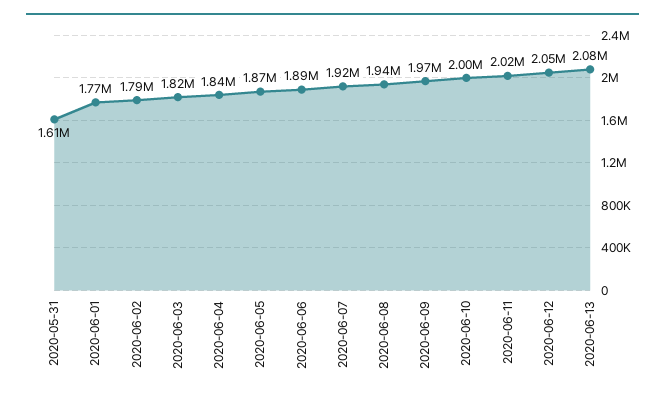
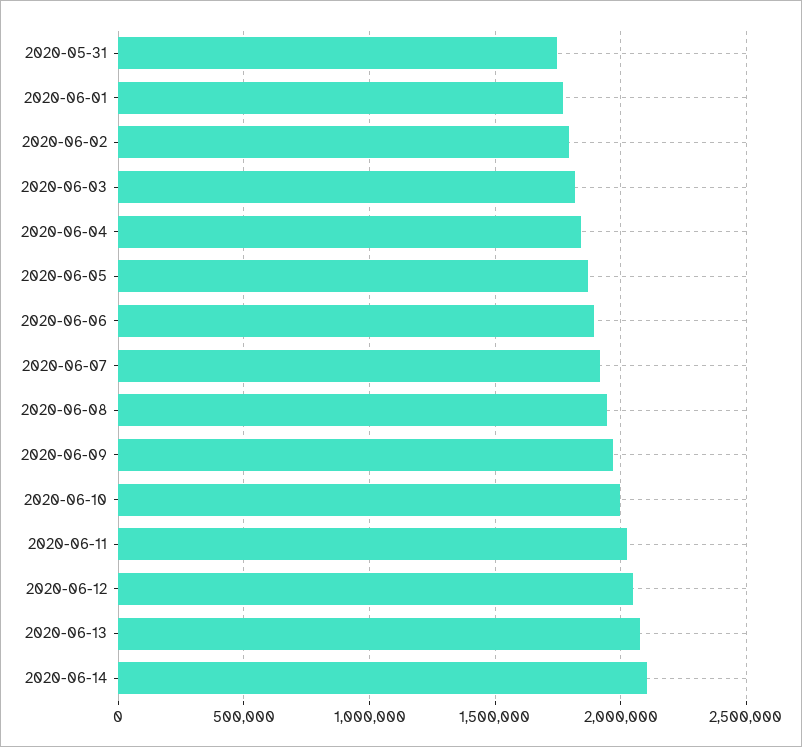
2020-05-31: 1610000 -> 1750000
2020-06-14: none -> 2100000

